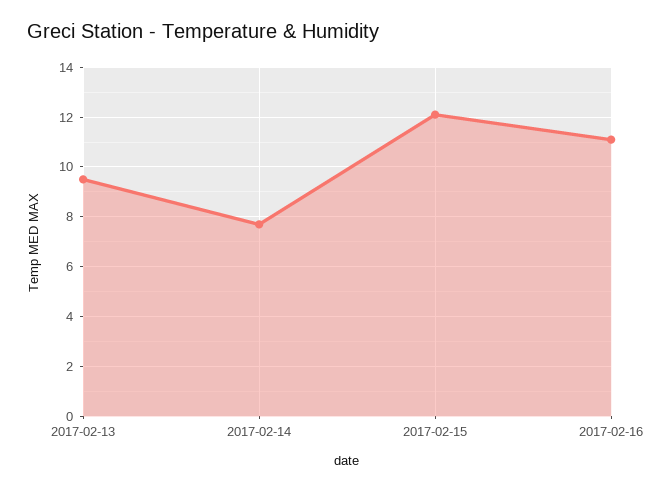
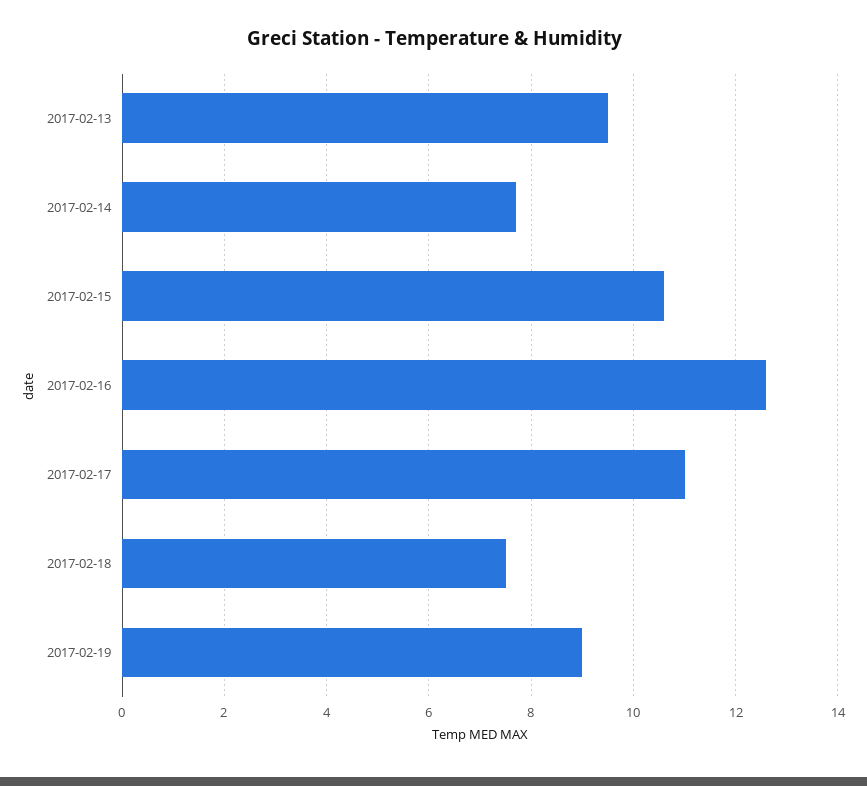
2017-02-15: 12 -> 10.5
2017-02-16: 11 -> 12.5
2017-02-17: none -> 11
2017-02-18: none -> 7.5
2017-02-19: none -> 9

